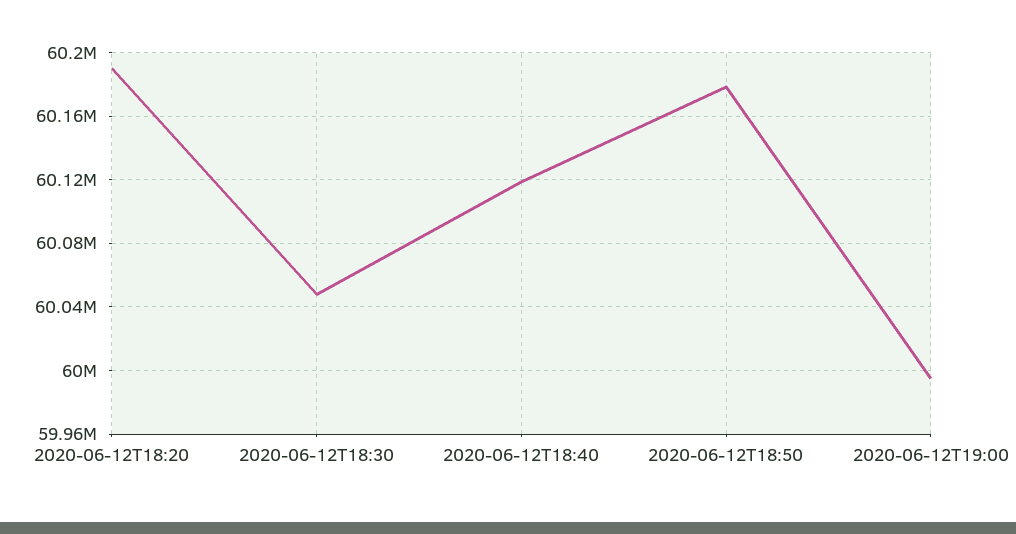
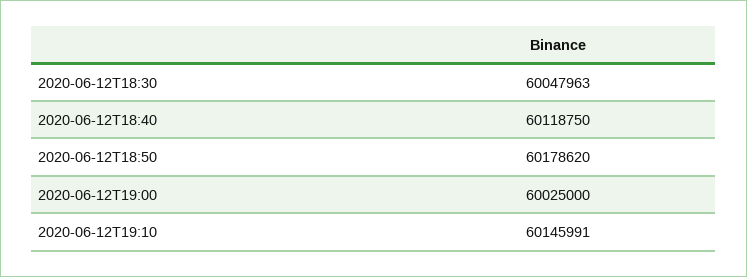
2020-06-12T18:20: 60190000 -> none
2020-06-12T19:00: 59995000 -> 60025000
2020-06-12T19:10: none -> 60145991

